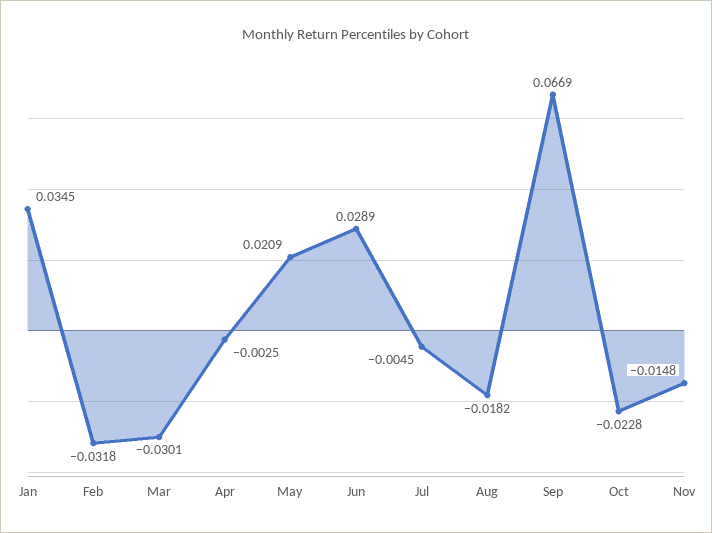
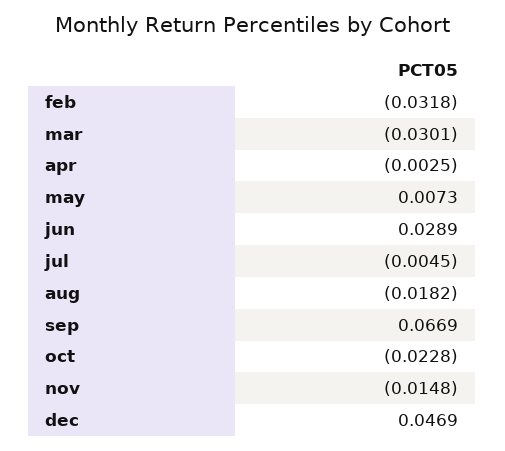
Jan: 0.0345 -> none
May: 0.0209 -> 0.0073
dec: none -> 0.0469

